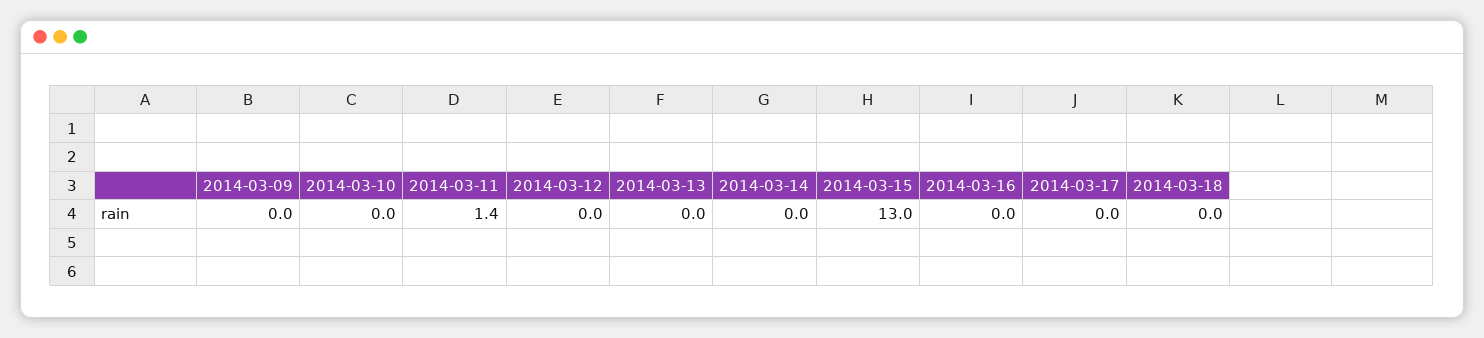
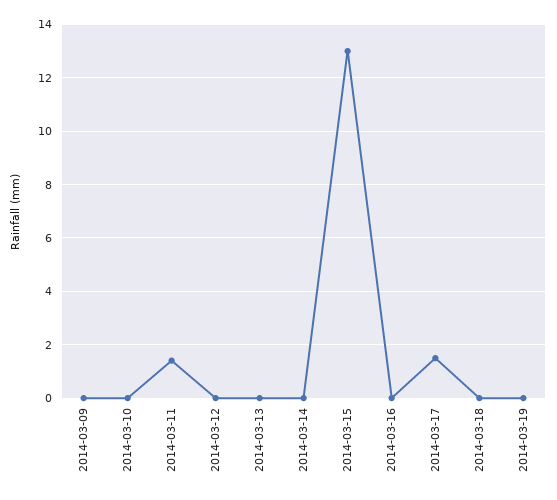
2014-03-17: 0 -> 1.5
2014-03-19: none -> 0

